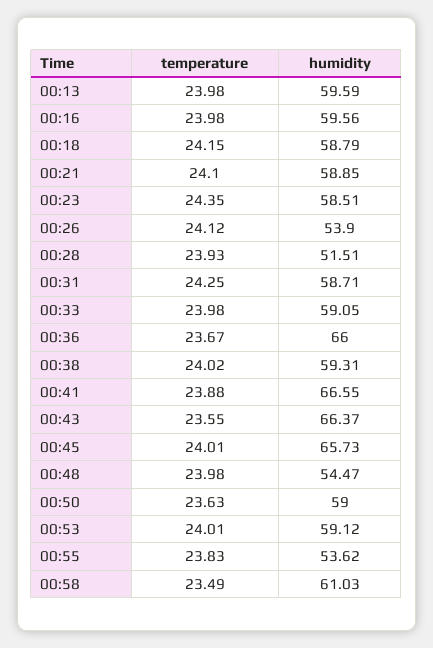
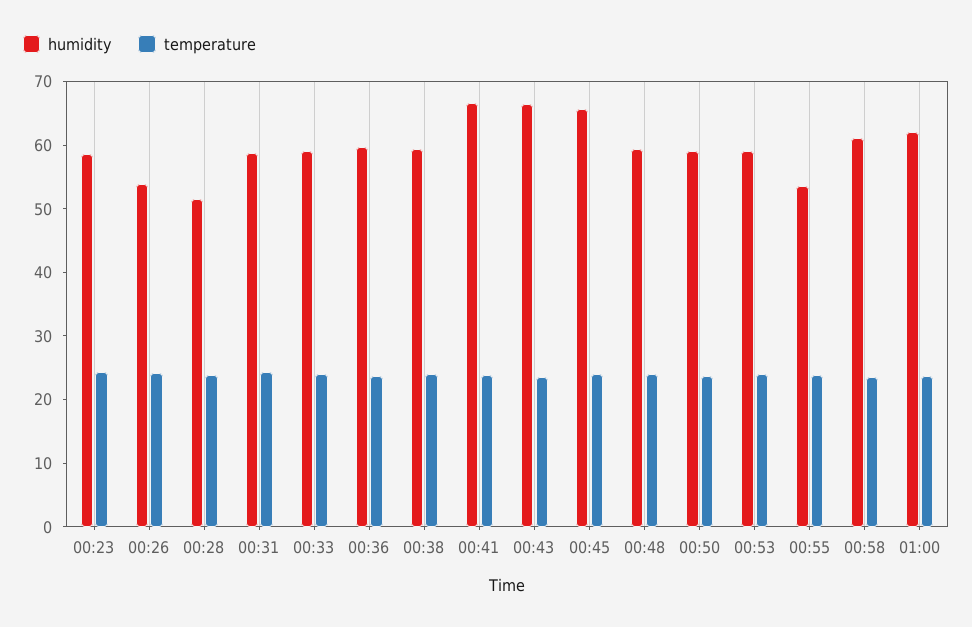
temperature, 00:13: 23.98 -> none
humidity, 00:13: 59.59 -> none
temperature, 00:16: 23.98 -> none
humidity, 00:16: 59.56 -> none
temperature, 00:18: 24.15 -> none
humidity, 00:18: 58.79 -> none
temperature, 00:21: 24.1 -> none
humidity, 00:21: 58.85 -> none
humidity, 00:36: 66 -> 60
humidity, 00:48: 54.47 -> 60
humidity, 01:00: none -> 62
temperature, 01:00: none -> 24

